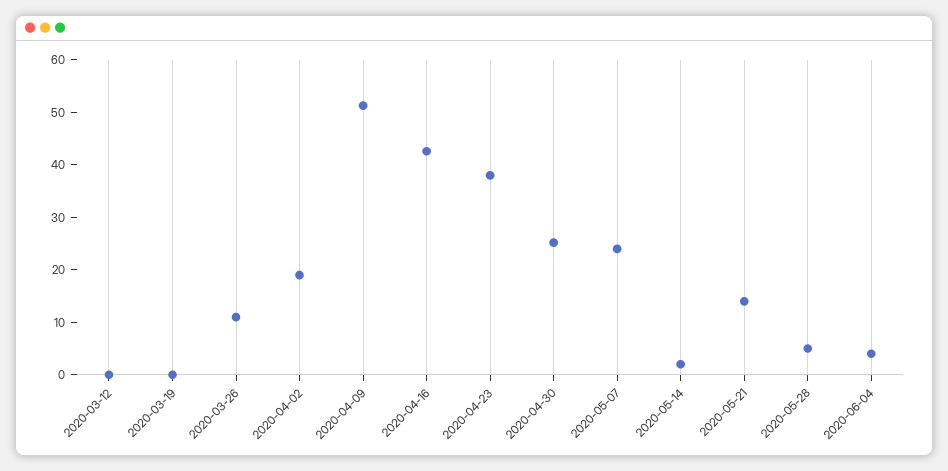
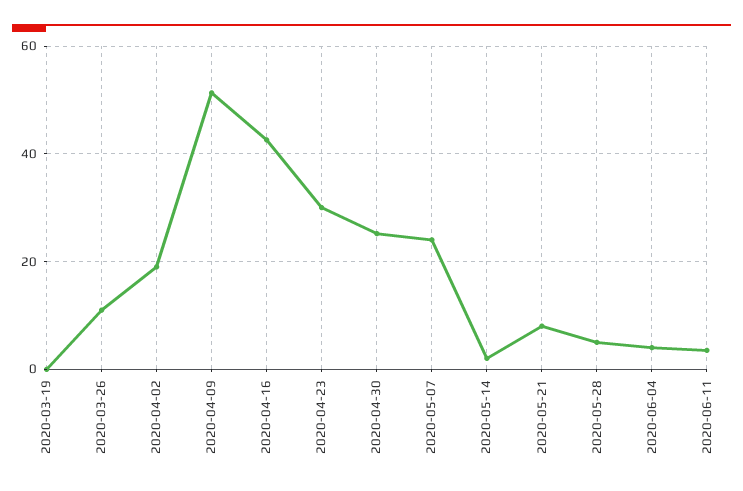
2020-03-12: 0 -> none
2020-04-23: 38 -> 30
2020-05-21: 14 -> 8
2020-06-11: none -> 4

